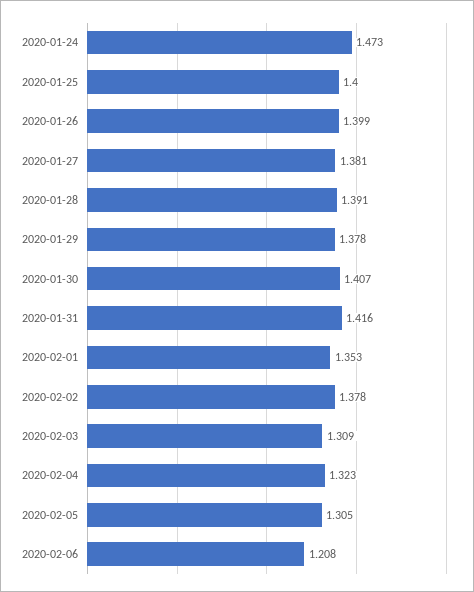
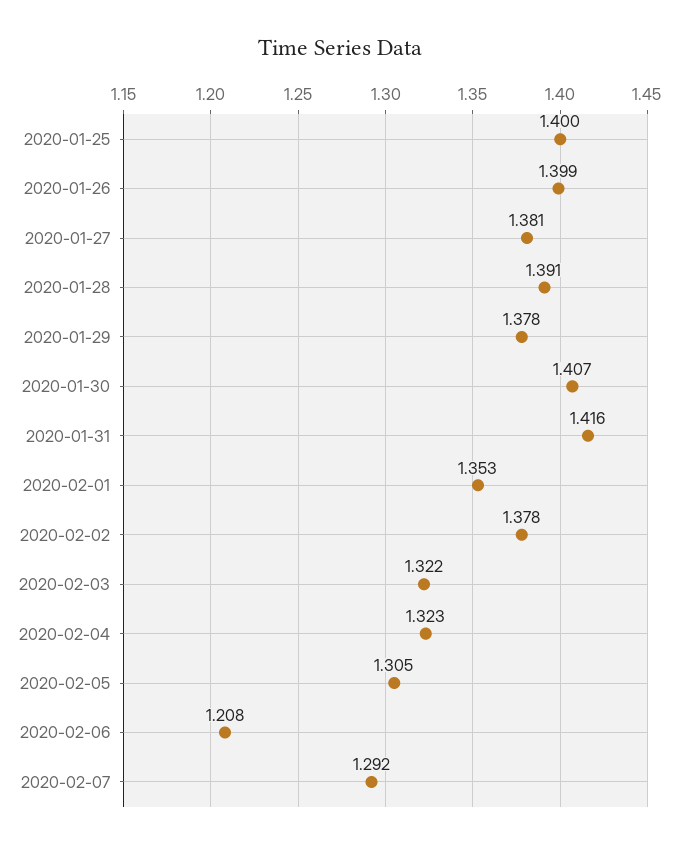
2020-01-24: 1.473 -> none
2020-02-03: 1.309 -> 1.322
2020-02-07: none -> 1.292

